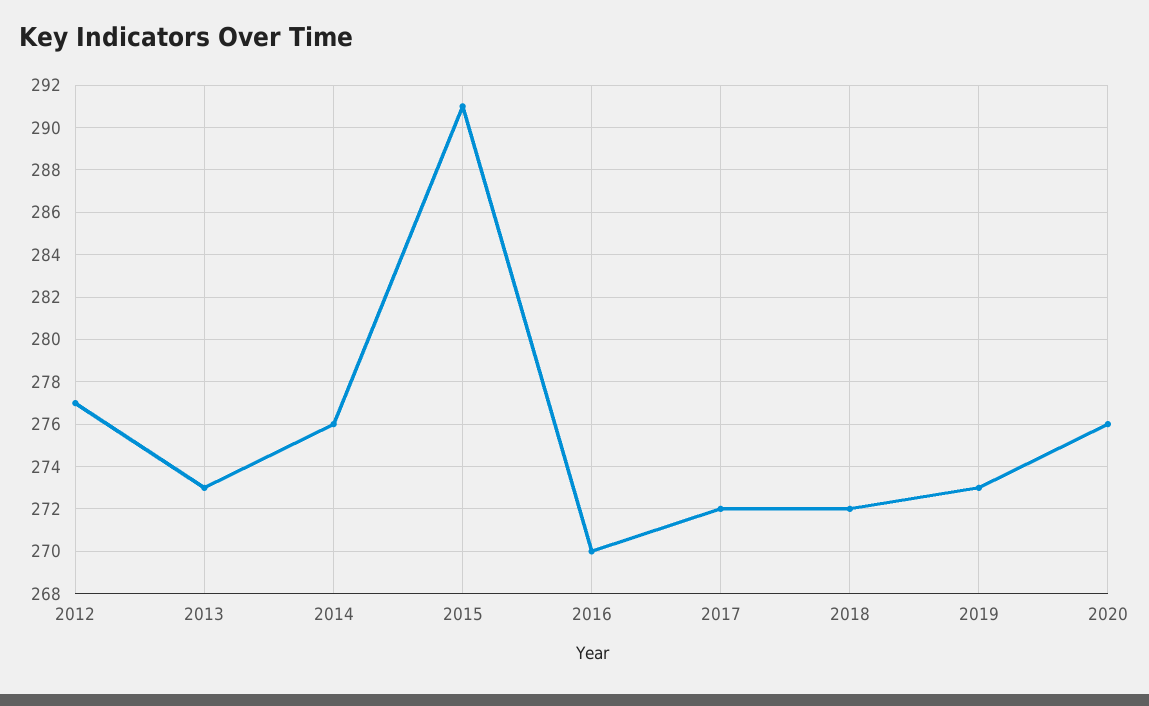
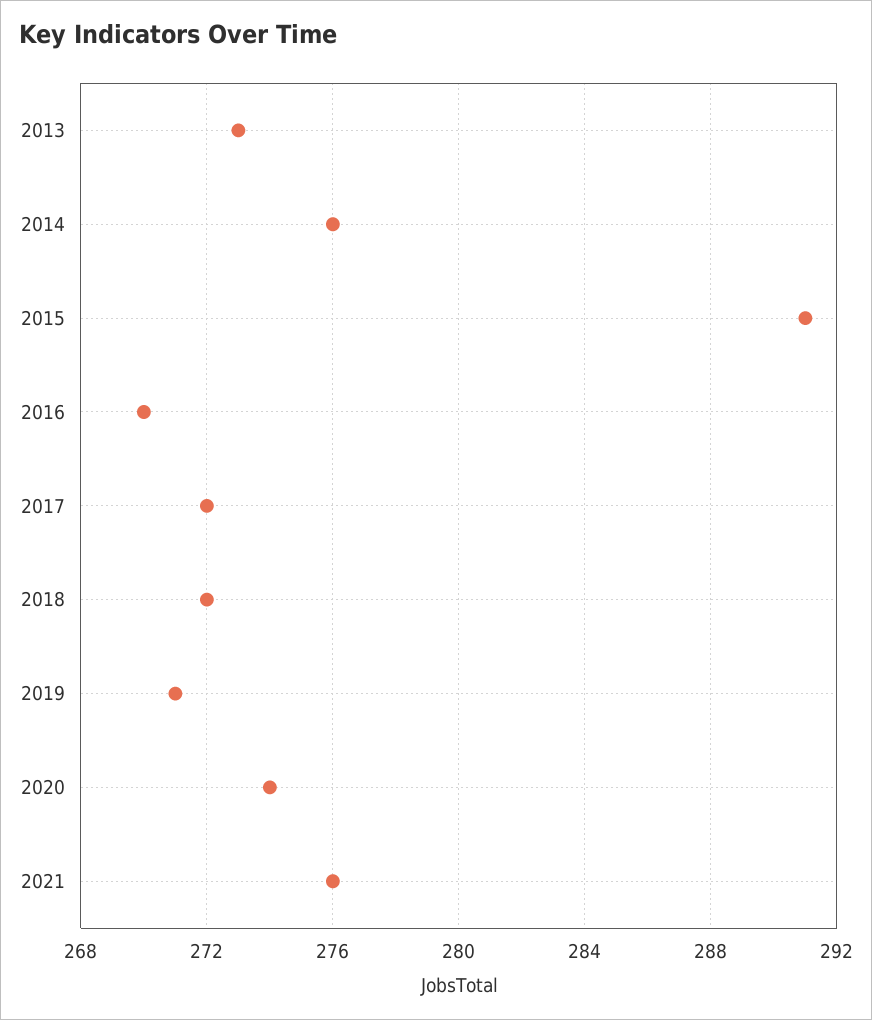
2012: 277 -> none
2019: 273 -> 271
2020: 276 -> 274
2021: none -> 276

